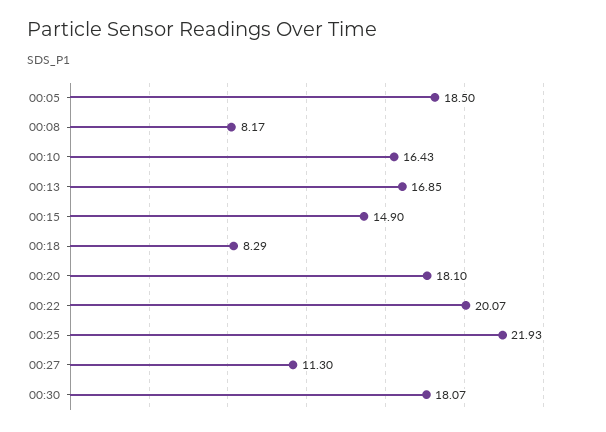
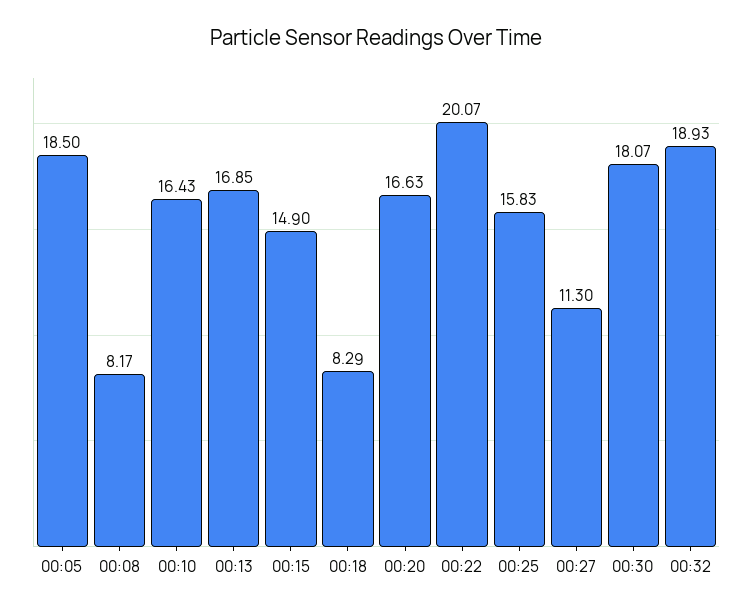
00:20: 18.1 -> 16.63
00:25: 21.93 -> 15.83
00:32: none -> 18.93

